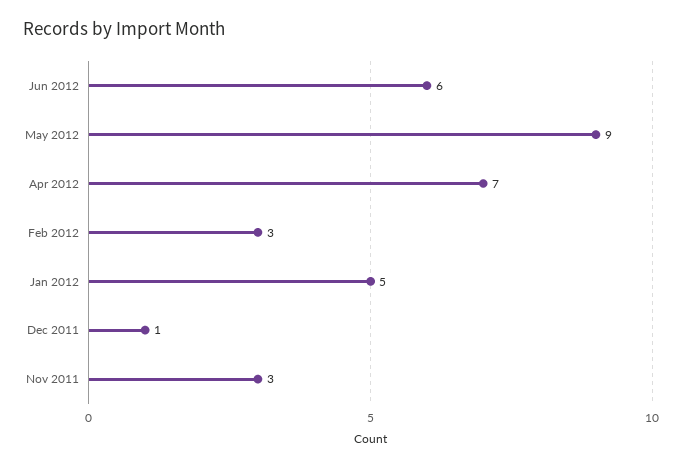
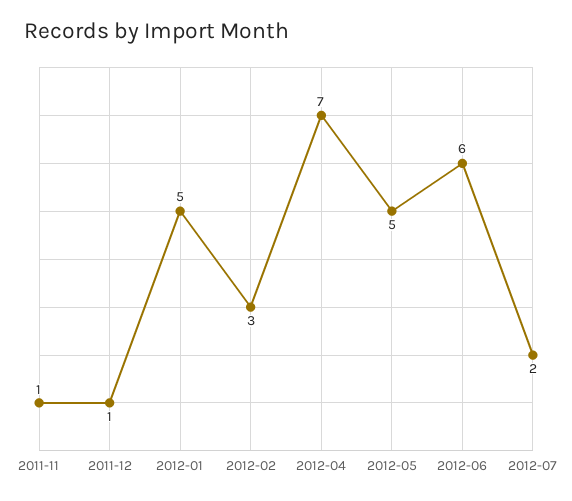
May 2012: 9 -> 5
Nov 2011: 3 -> 1
2012-07: none -> 2

